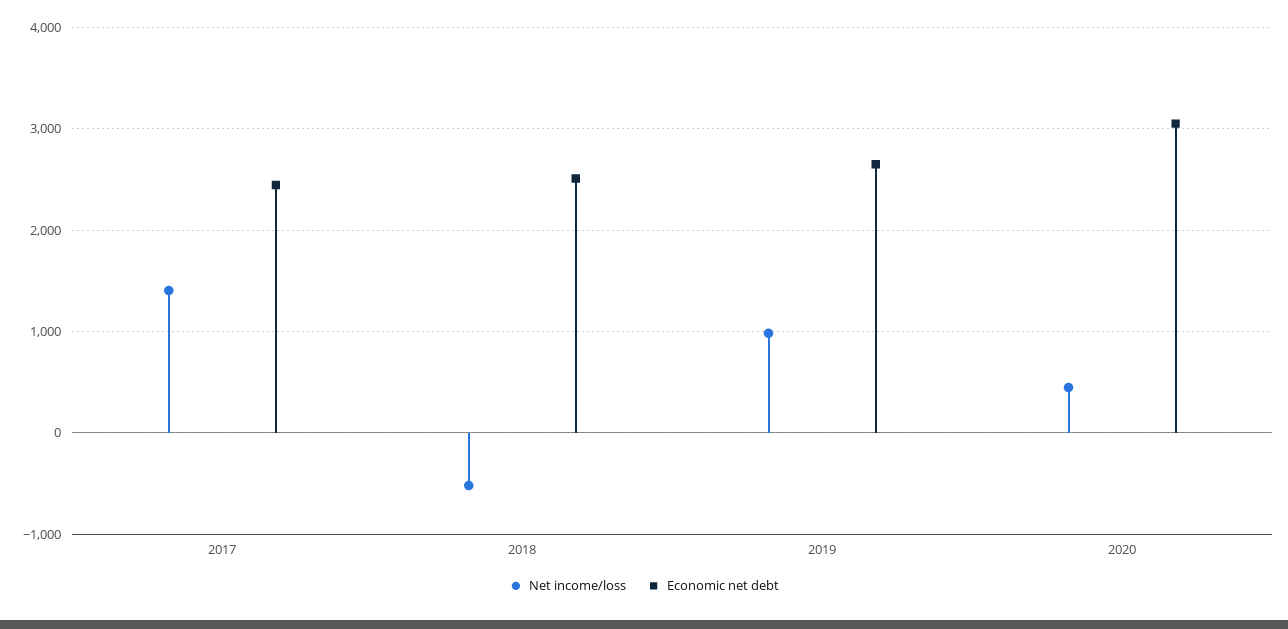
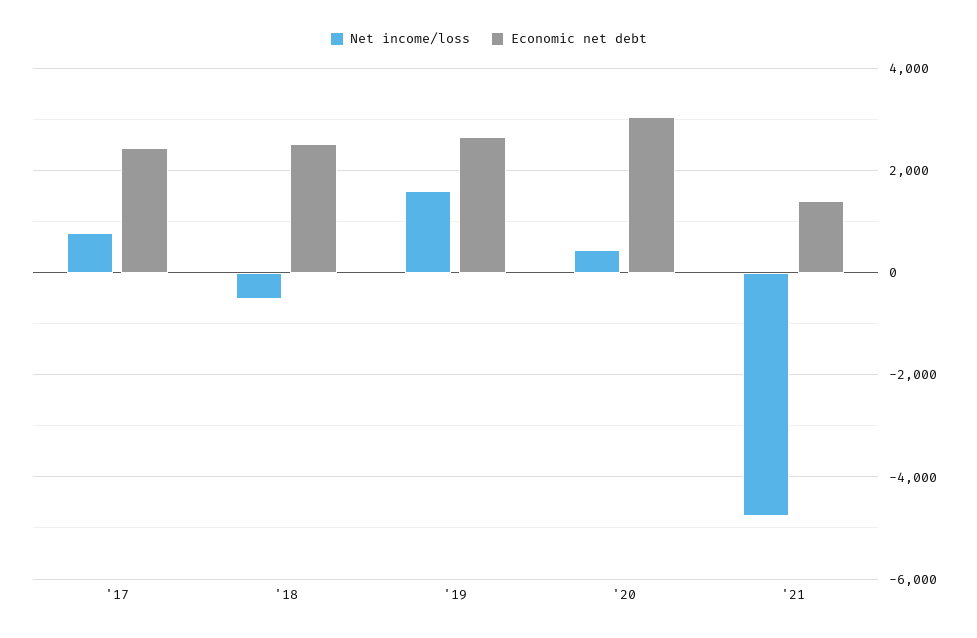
Net income/loss, 2017: 1400 -> 800
Net income/loss, 2019: 1000 -> 1600
Net income/loss, '21: none -> -4800
Economic net debt, '21: none -> 1400

